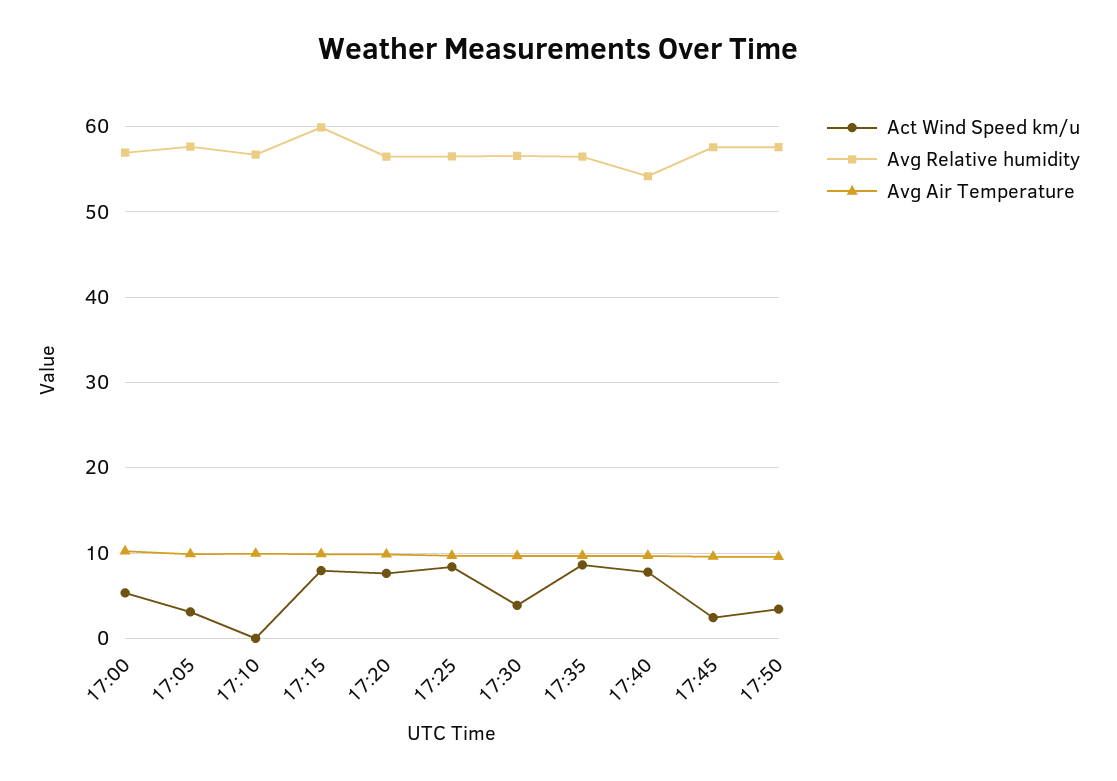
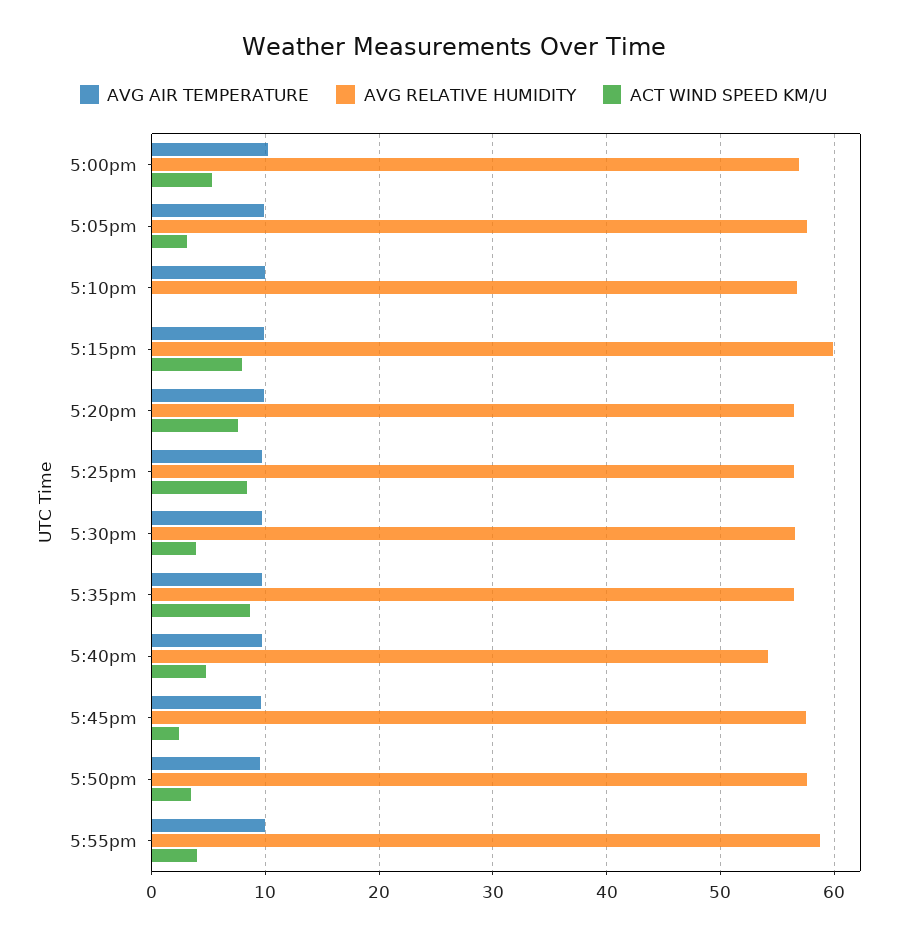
Act Wind Speed km/u, 17:40: 8 -> 5
Avg Air Temperature, 5:55pm: none -> 10
Avg Relative humidity, 5:55pm: none -> 59
Act Wind Speed km/u, 5:55pm: none -> 4

